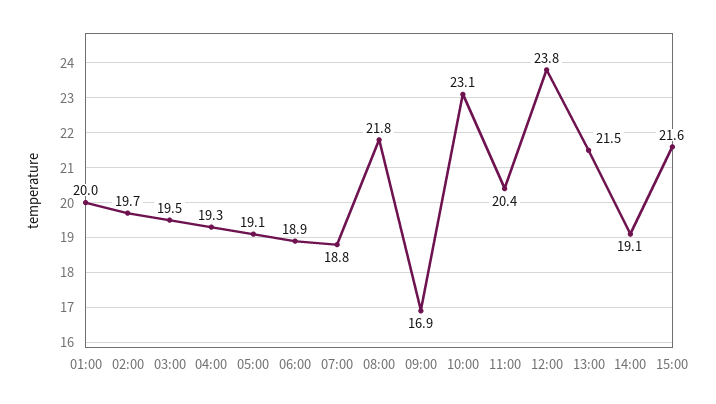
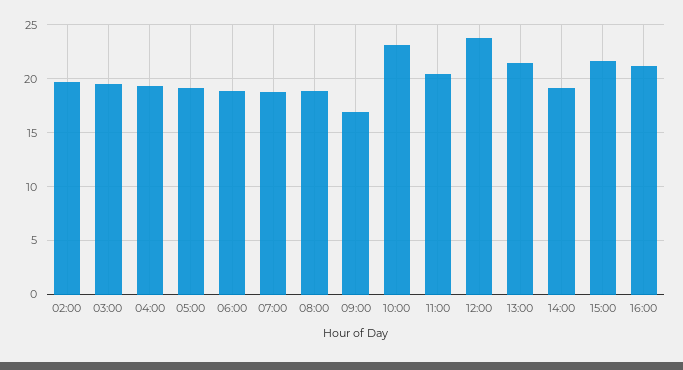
01:00: 20 -> none
08:00: 21.8 -> 19
16:00: none -> 21

